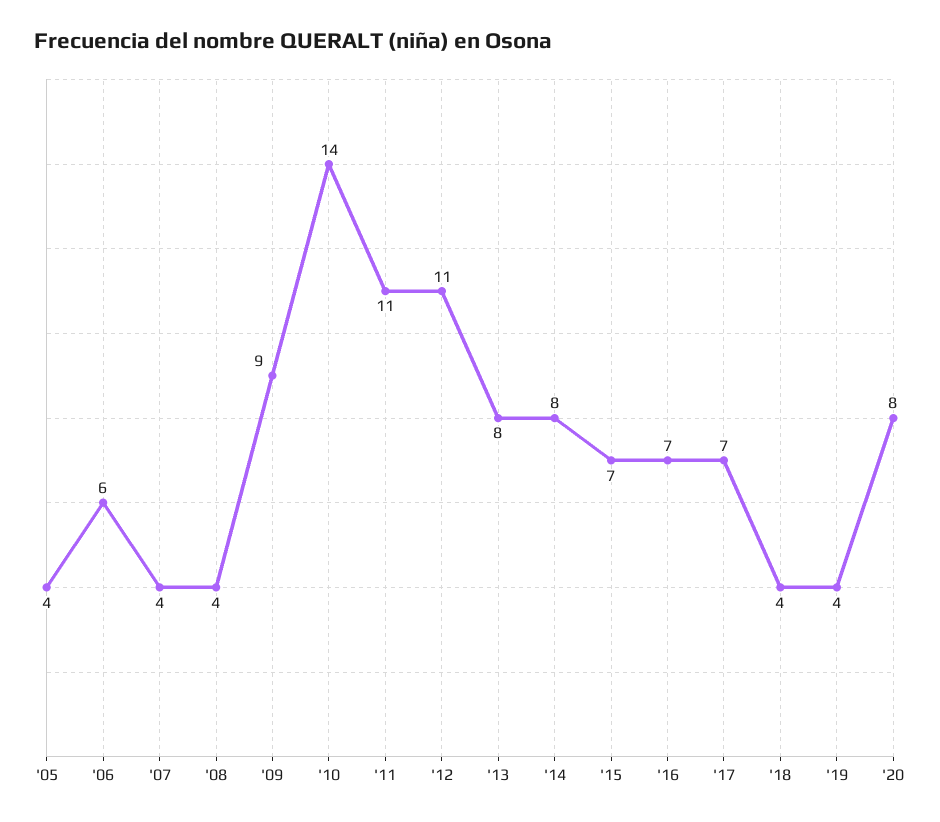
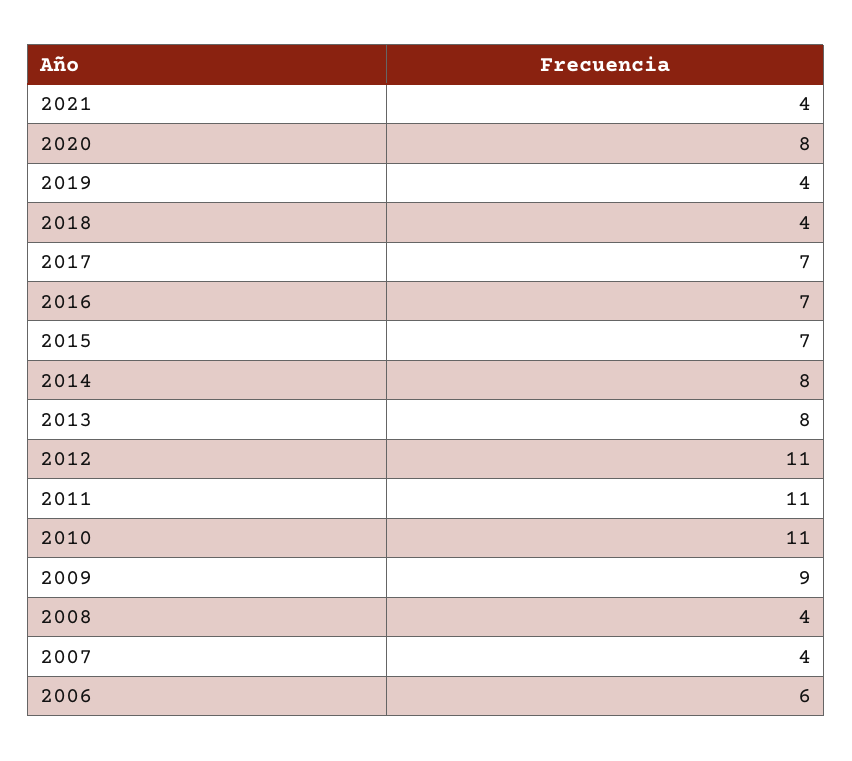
'05: 4 -> none
'10: 14 -> 11
2021: none -> 4

